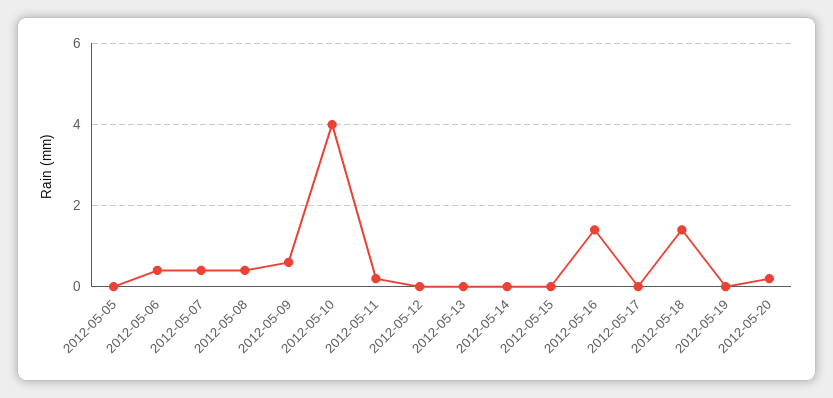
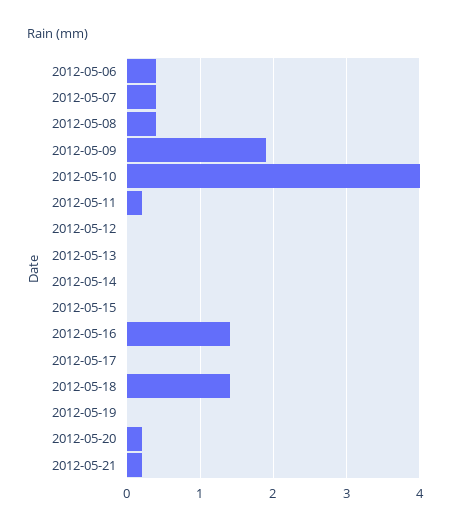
2012-05-05: 0 -> none
2012-05-09: 0.5 -> 1.9
2012-05-21: none -> 0.2

